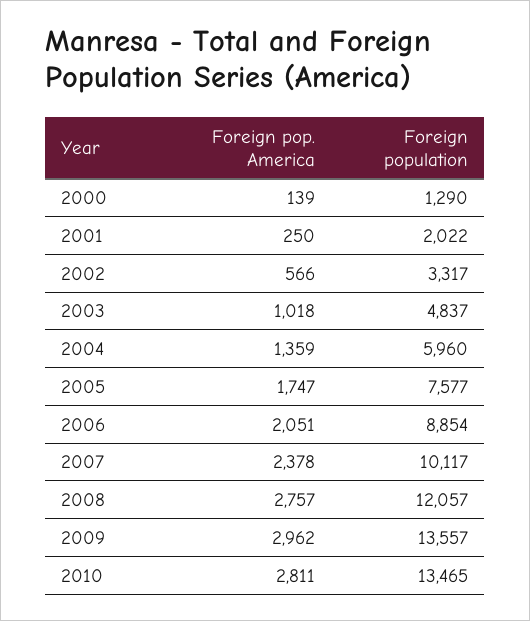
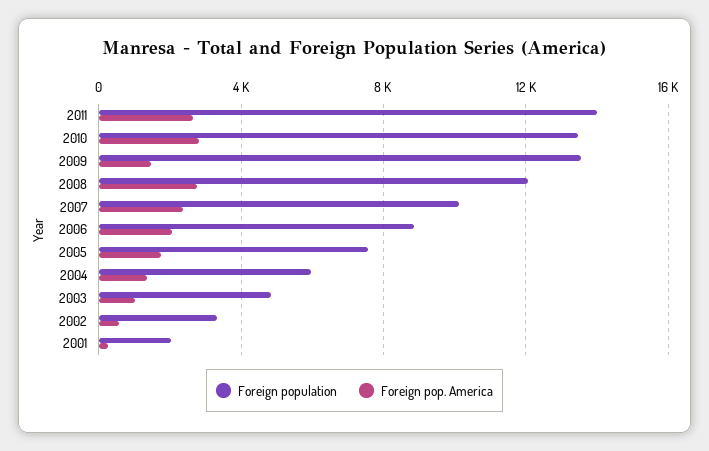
Foreign pop. America, 2000: 139 -> none
Foreign population, 2000: 1290 -> none
Foreign pop. America, 2009: 2962 -> 1500
Foreign population, 2011: none -> 14000
Foreign pop. America, 2011: none -> 2500

